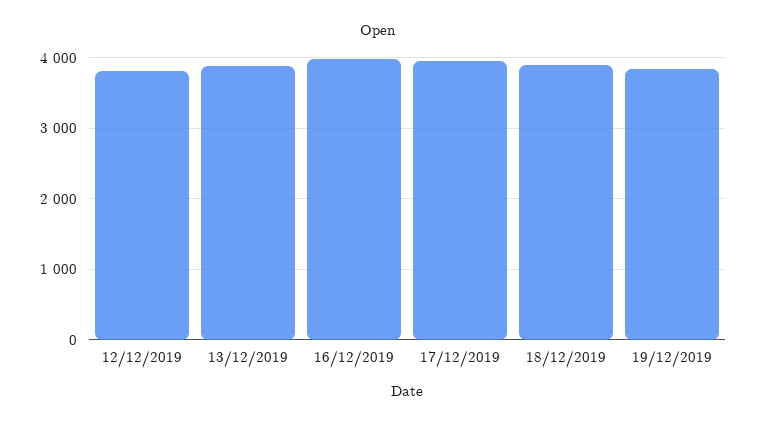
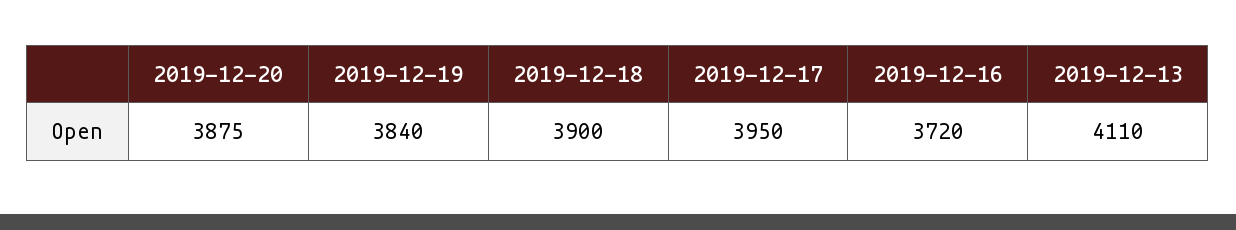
12/12/2019: 3800 -> none
13/12/2019: 3900 -> 4110
16/12/2019: 4000 -> 3720
2019-12-20: none -> 3875

